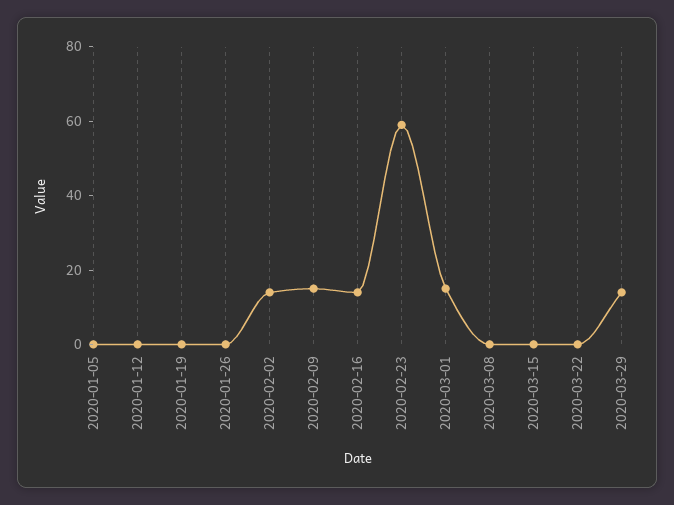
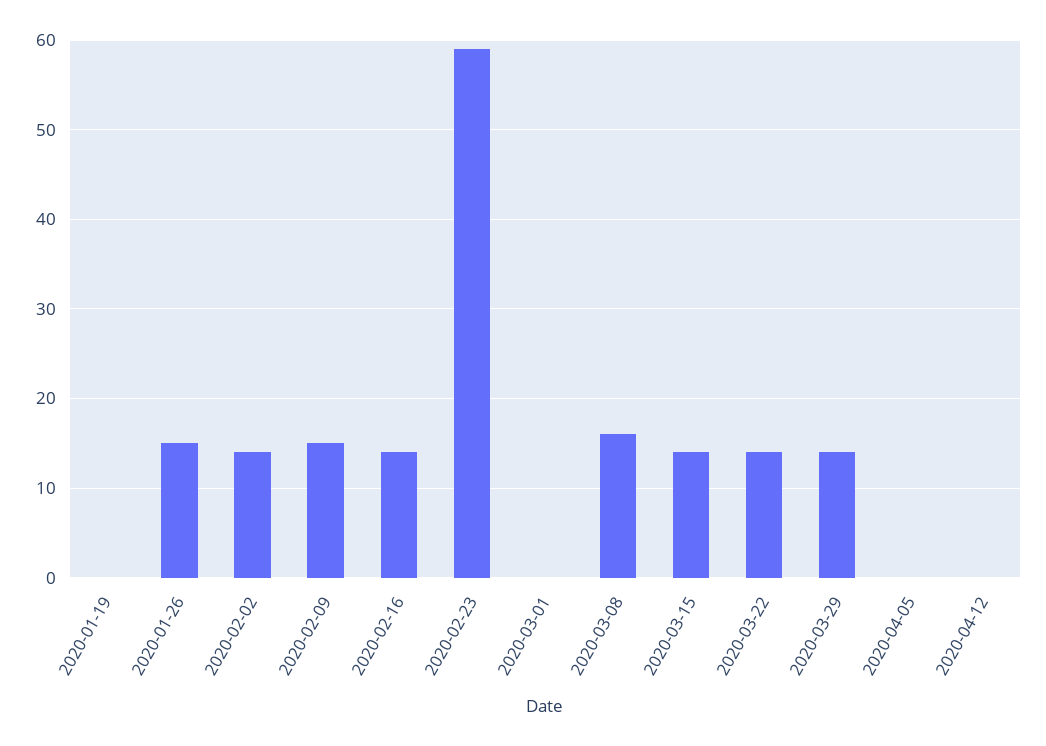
2020-01-05: 0 -> none
2020-01-12: 0 -> none
2020-01-26: 0 -> 15
2020-03-01: 15 -> 0
2020-03-08: 0 -> 16
2020-03-15: 0 -> 14
2020-03-22: 0 -> 14
2020-04-05: none -> 0
2020-04-12: none -> 0

